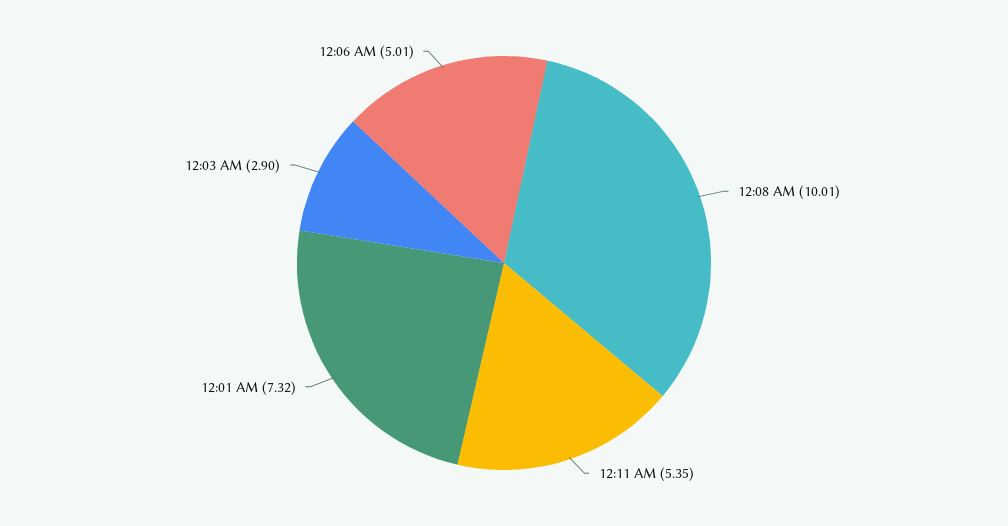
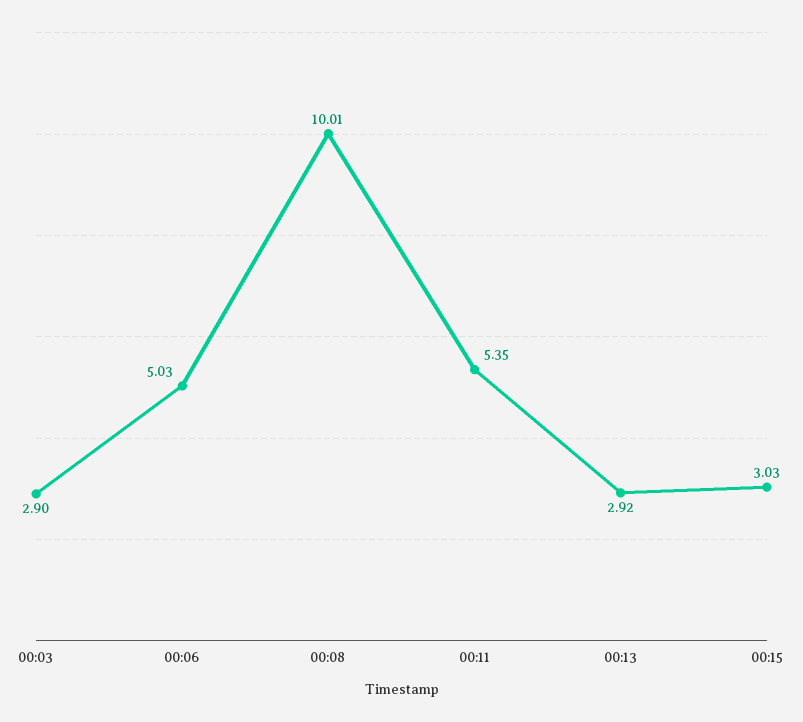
12:01 AM: 7.32 -> none
12:06 AM: 5.01 -> 5.03
00:13: none -> 2.92
00:15: none -> 3.03

